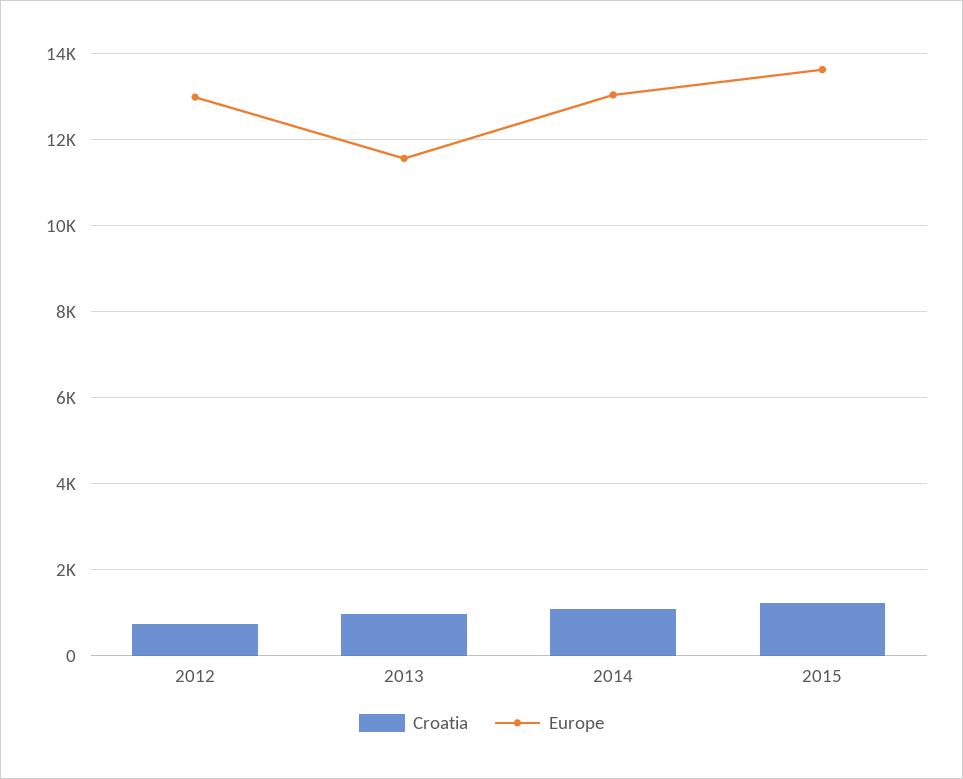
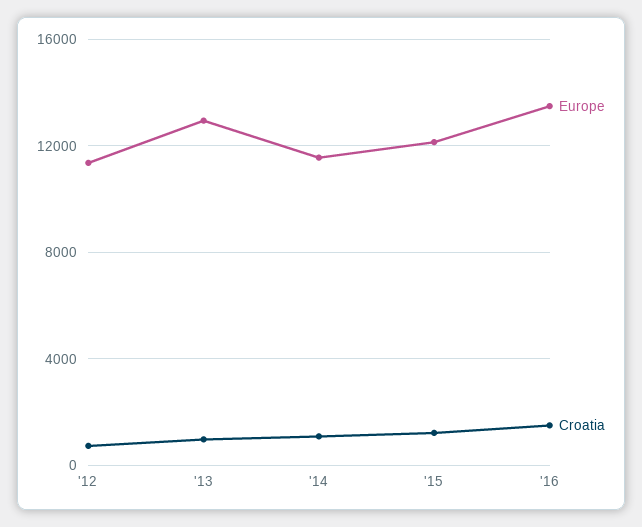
Europe, 2012: 13000 -> 11500
Europe, 2013: 11600 -> 13000
Europe, 2014: 13000 -> 11500
Europe, 2015: 13600 -> 12000
Europe, '16: none -> 13500
Croatia, '16: none -> 1500

